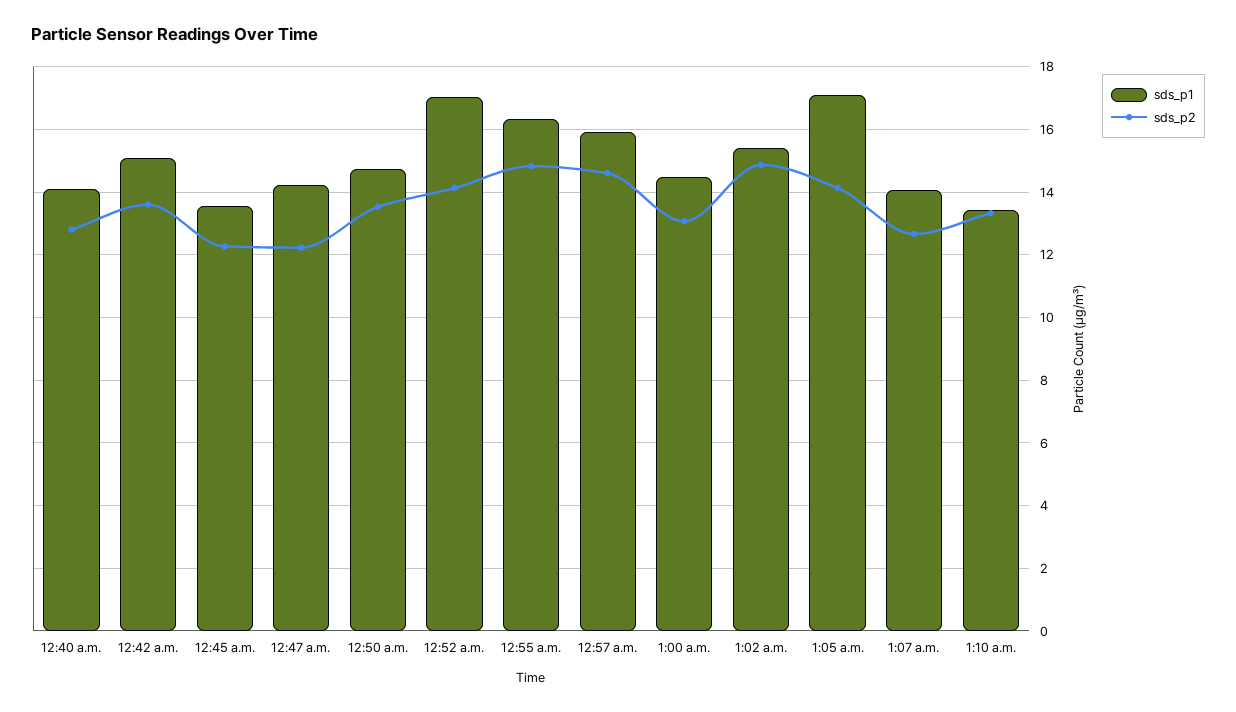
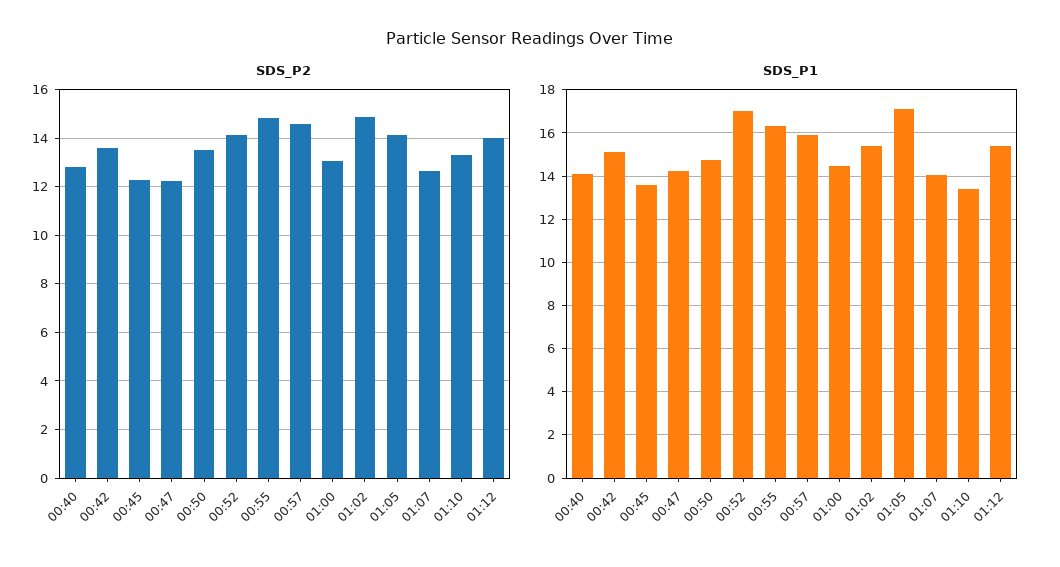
sds_p2, 01:12: none -> 14
sds_p1, 01:12: none -> 15.5

